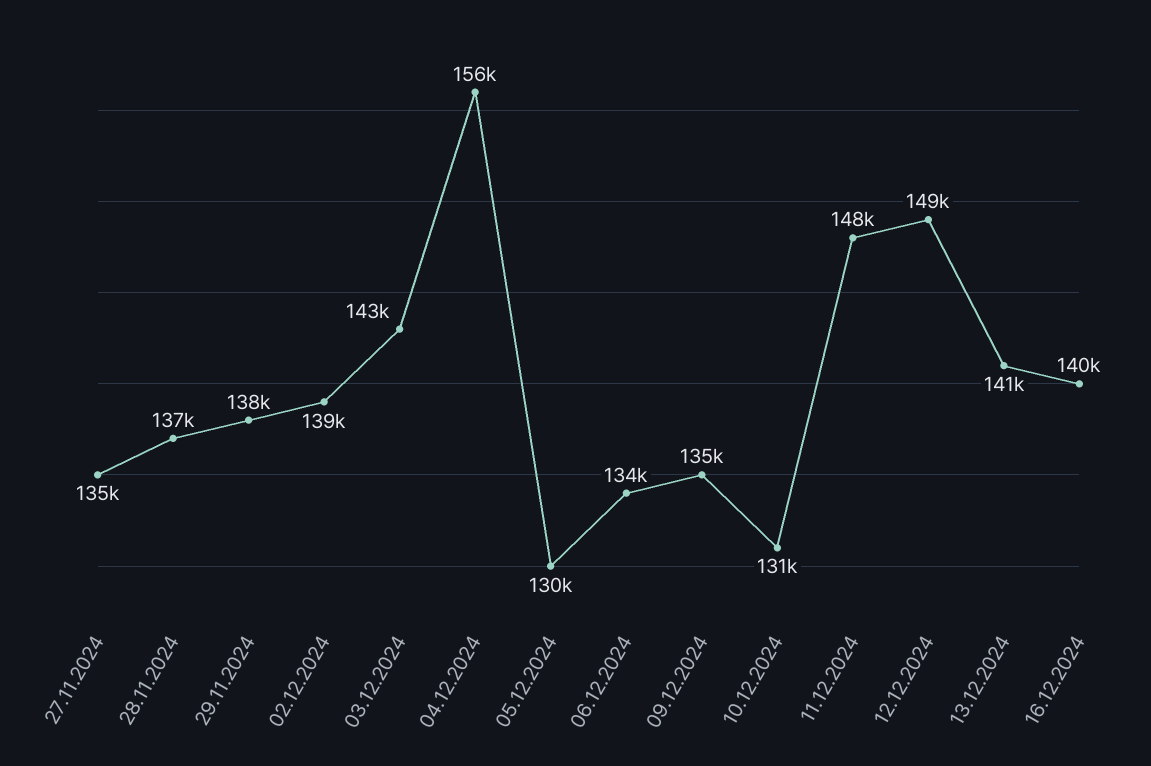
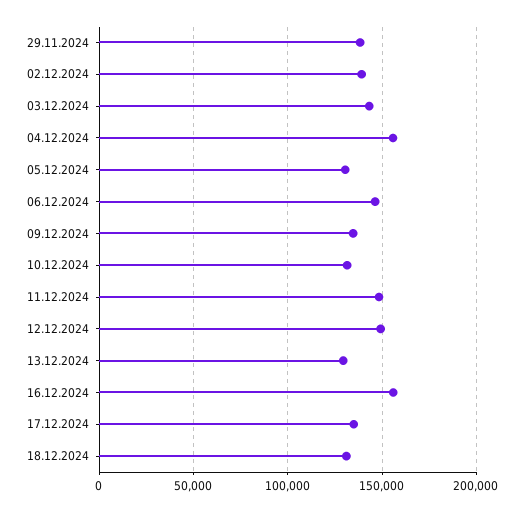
27.11.2024: 135000 -> none
28.11.2024: 137000 -> none
06.12.2024: 134000 -> 145000
13.12.2024: 141000 -> 130000
16.12.2024: 140000 -> 155000
17.12.2024: none -> 135000
18.12.2024: none -> 130000

